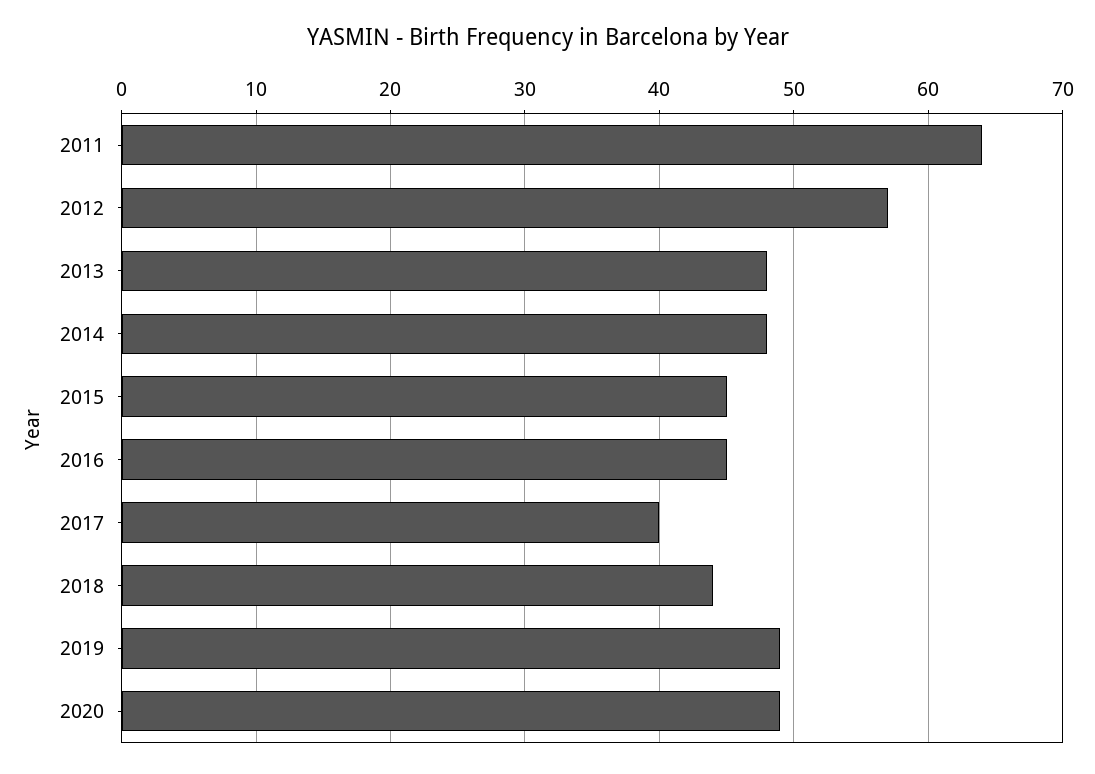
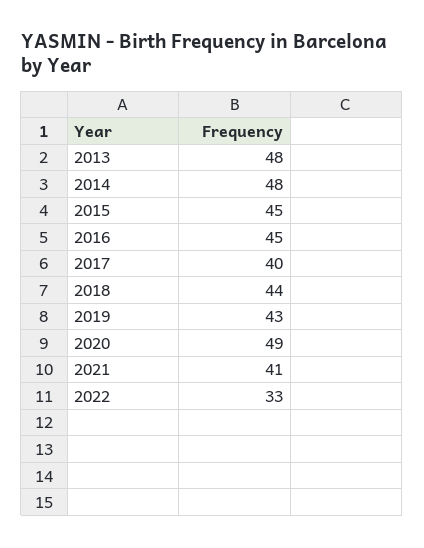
2011: 64 -> none
2012: 57 -> none
2019: 49 -> 43
2021: none -> 41
2022: none -> 33

